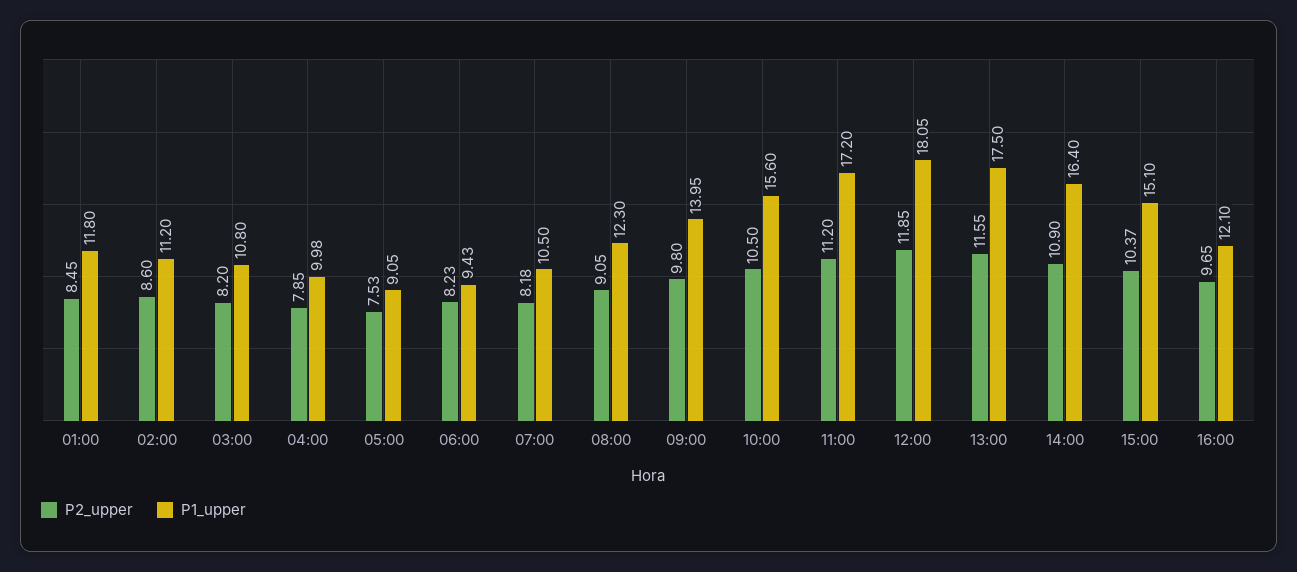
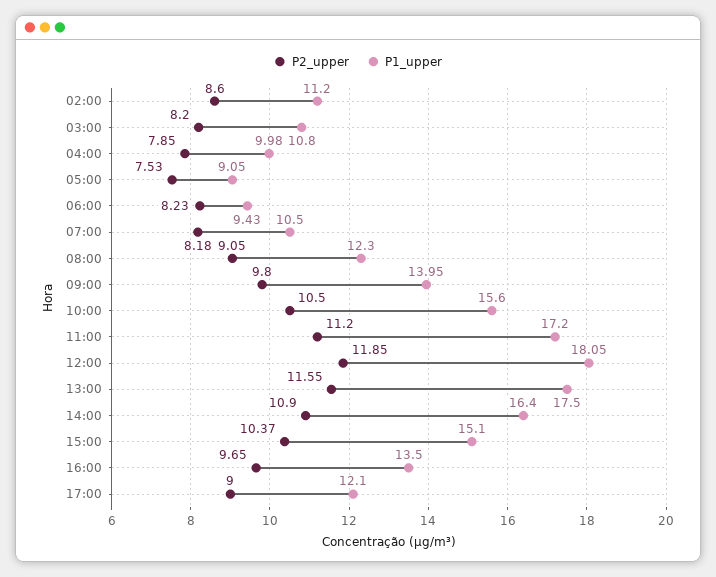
P2_upper, 01:00: 8.45 -> none
P1_upper, 01:00: 11.8 -> none
P1_upper, 16:00: 12.1 -> 13.5
P2_upper, 17:00: none -> 9
P1_upper, 17:00: none -> 12.1

